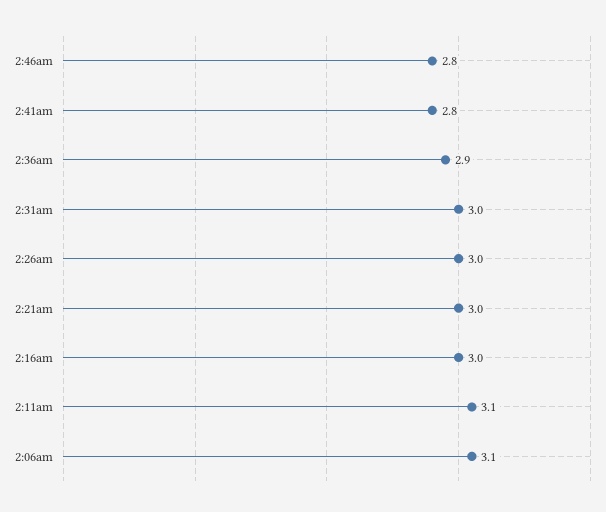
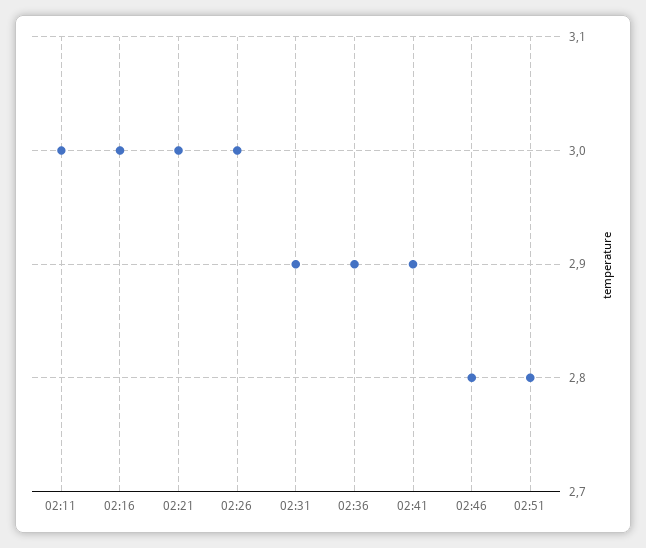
2:41am: 2.8 -> 2.9
2:31am: 3 -> 2.9
2:11am: 3.1 -> 3
2:06am: 3.1 -> none
02:51: none -> 2.8

